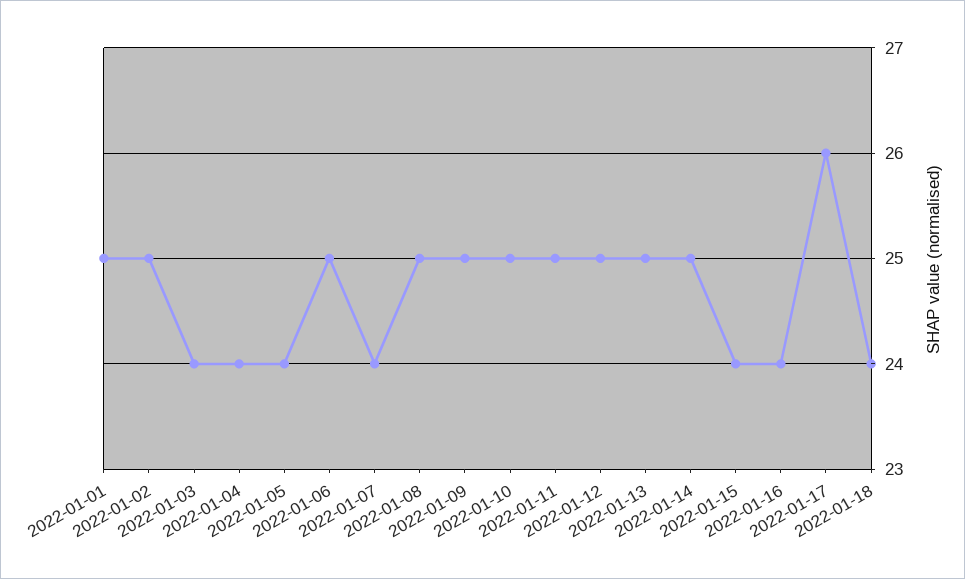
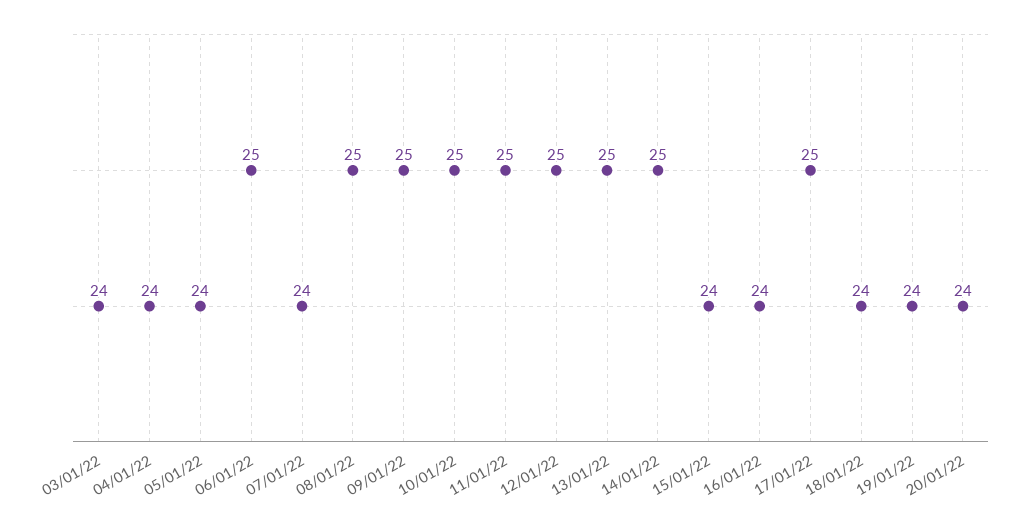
2022-01-01: 25 -> none
2022-01-02: 25 -> none
2022-01-17: 26 -> 25
19/01/22: none -> 24
20/01/22: none -> 24

